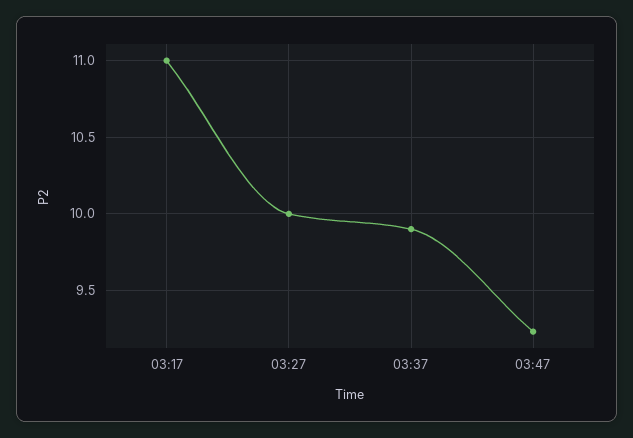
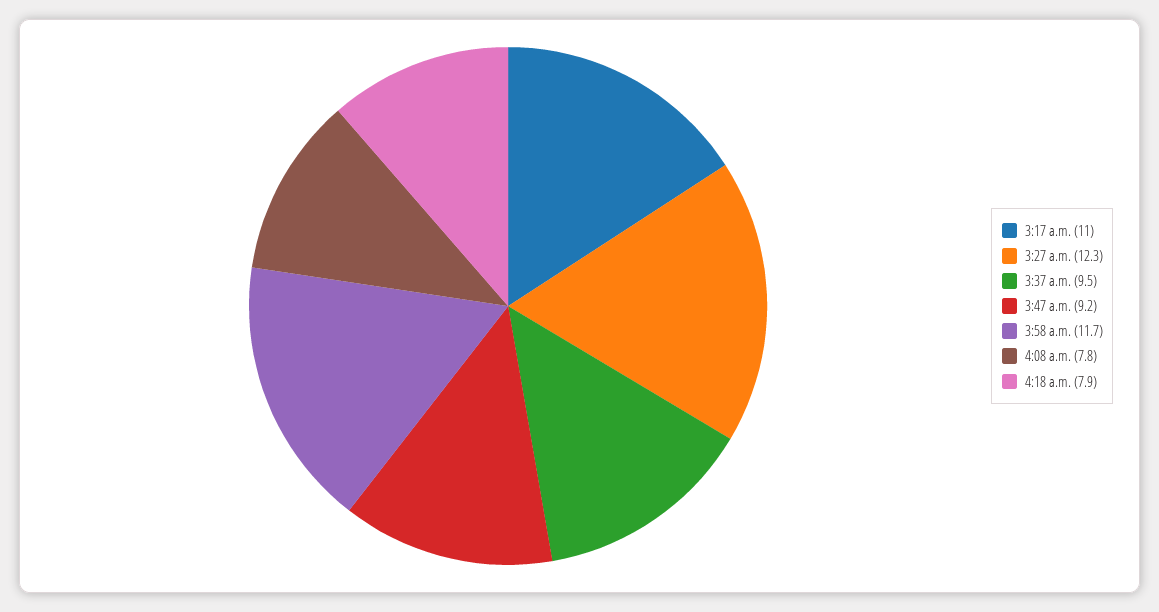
03:27: 10 -> 12.3
03:37: 9.9 -> 9.5
3:58 a.m.: none -> 11.7
4:08 a.m.: none -> 7.8
4:18 a.m.: none -> 7.9

